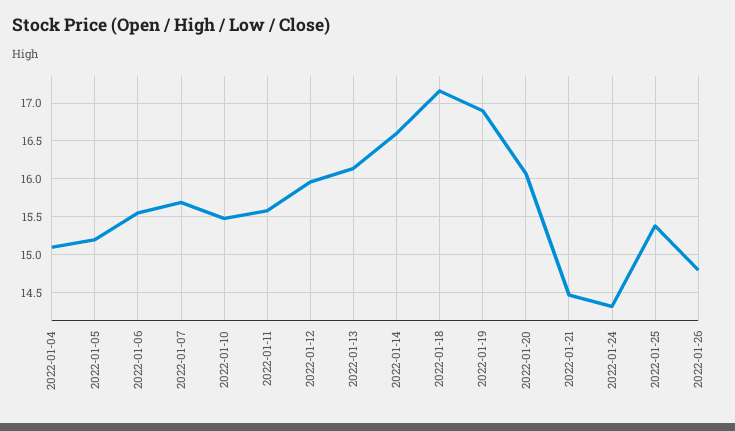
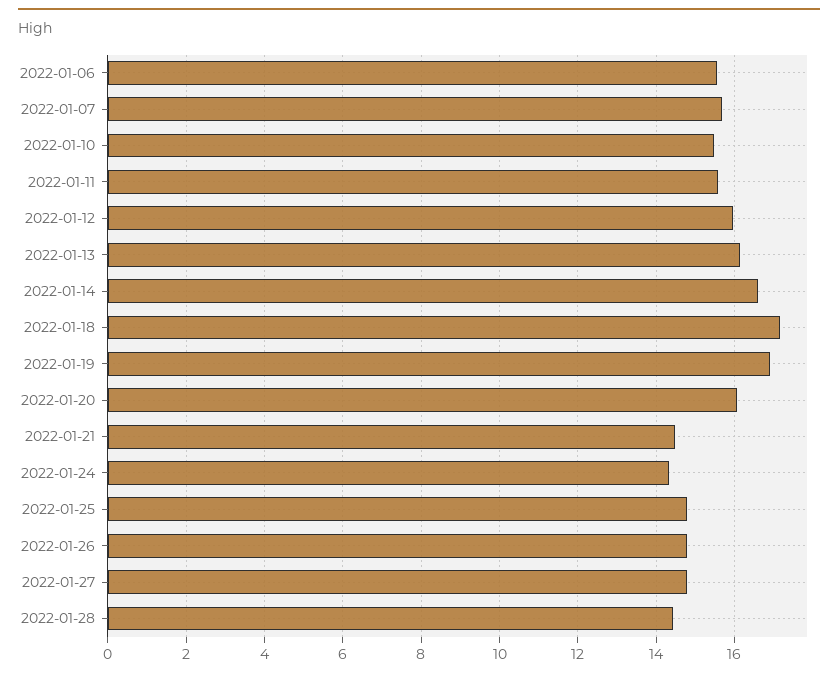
2022-01-04: 15.1 -> none
2022-01-05: 15.2 -> none
2022-01-25: 15.4 -> 14.8
2022-01-27: none -> 14.8
2022-01-28: none -> 14.4

